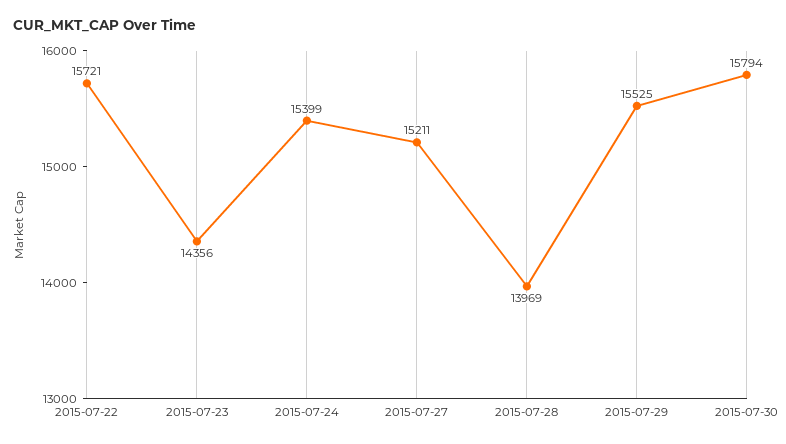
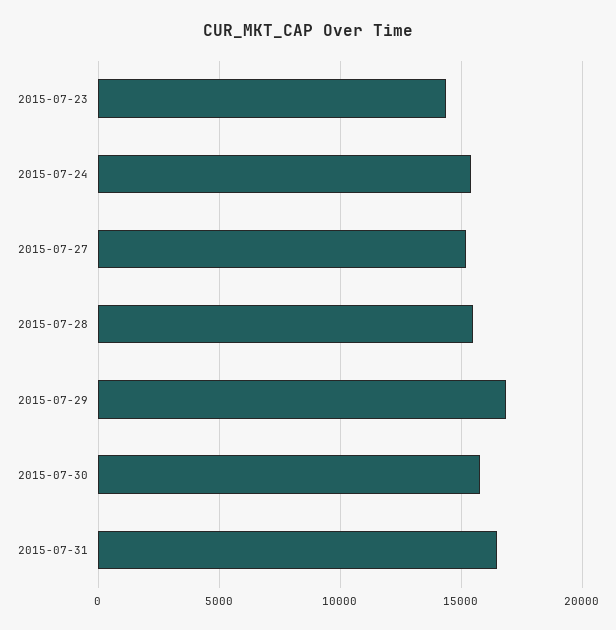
2015-07-22: 15721 -> none
2015-07-28: 13969 -> 15500
2015-07-29: 15525 -> 17000
2015-07-31: none -> 16500

